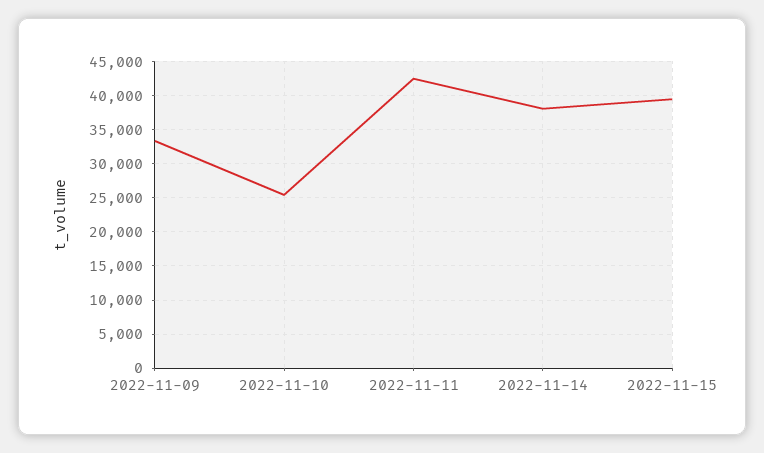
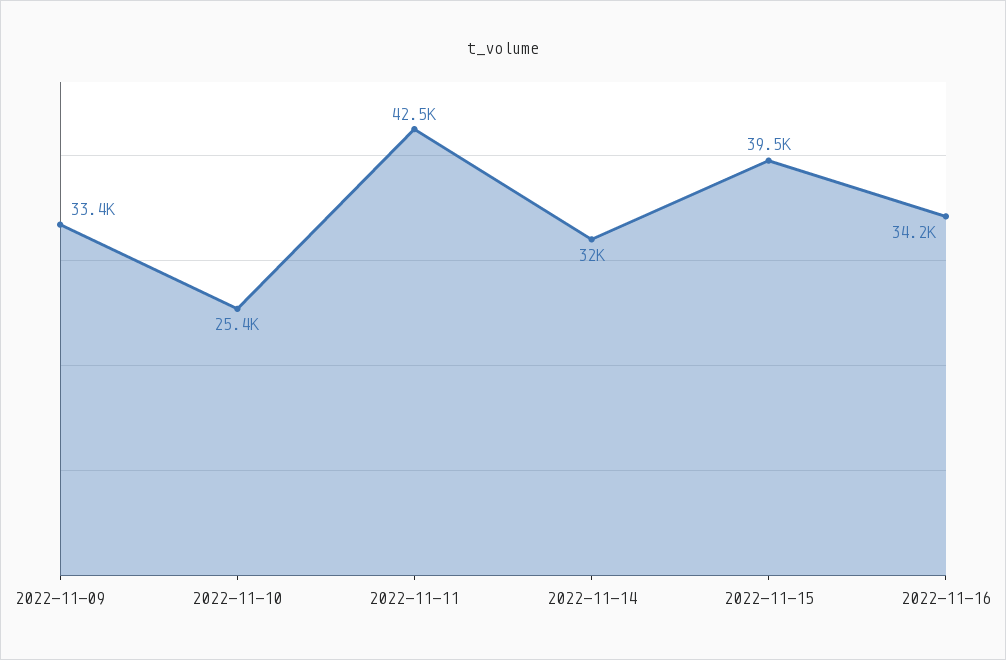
2022-11-14: 38000 -> 32000
2022-11-16: none -> 34200

